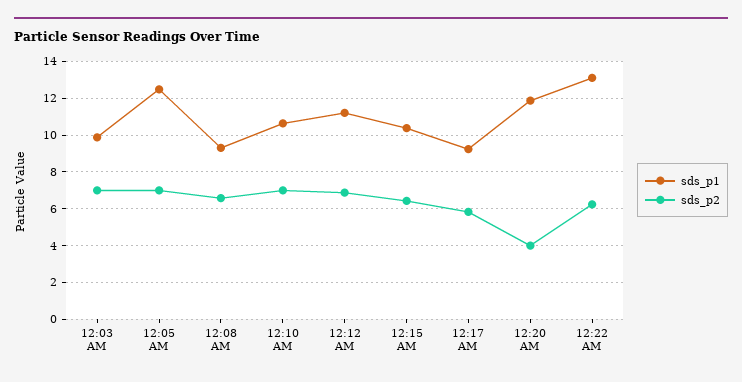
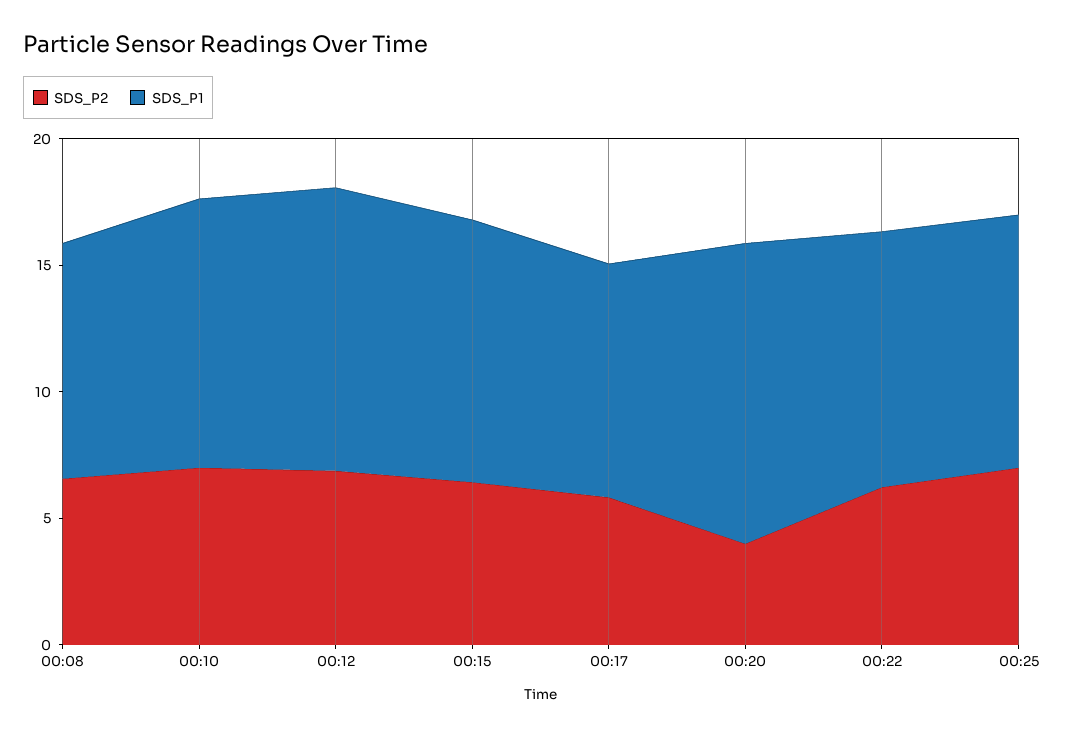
sds_p1, 12:03 AM: 10 -> none
sds_p2, 12:03 AM: 7 -> none
sds_p1, 12:05 AM: 12.5 -> none
sds_p2, 12:05 AM: 7 -> none
sds_p1, 12:22 AM: 13 -> 10
sds_p2, 00:25: none -> 7
sds_p1, 00:25: none -> 10

